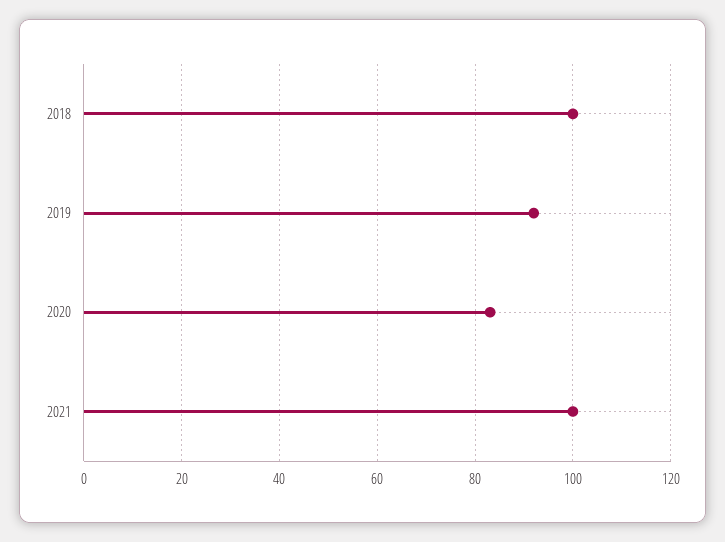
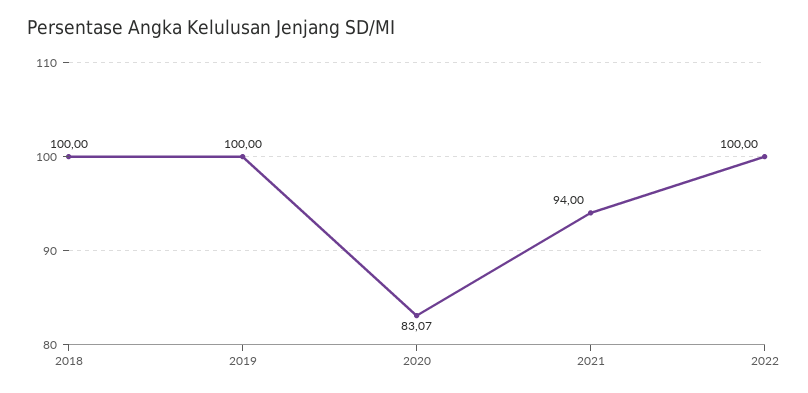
2019: 92 -> 100
2021: 100 -> 94
2022: none -> 100

